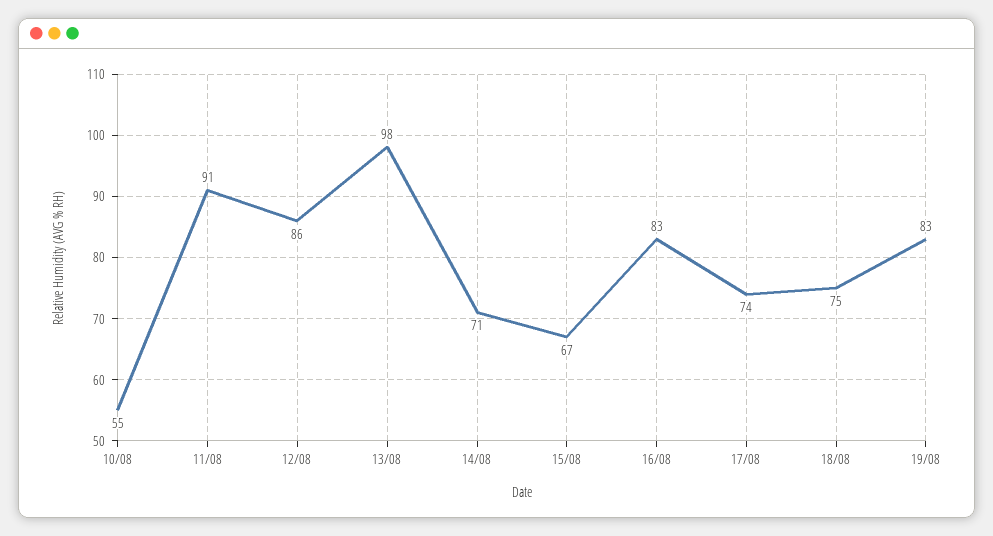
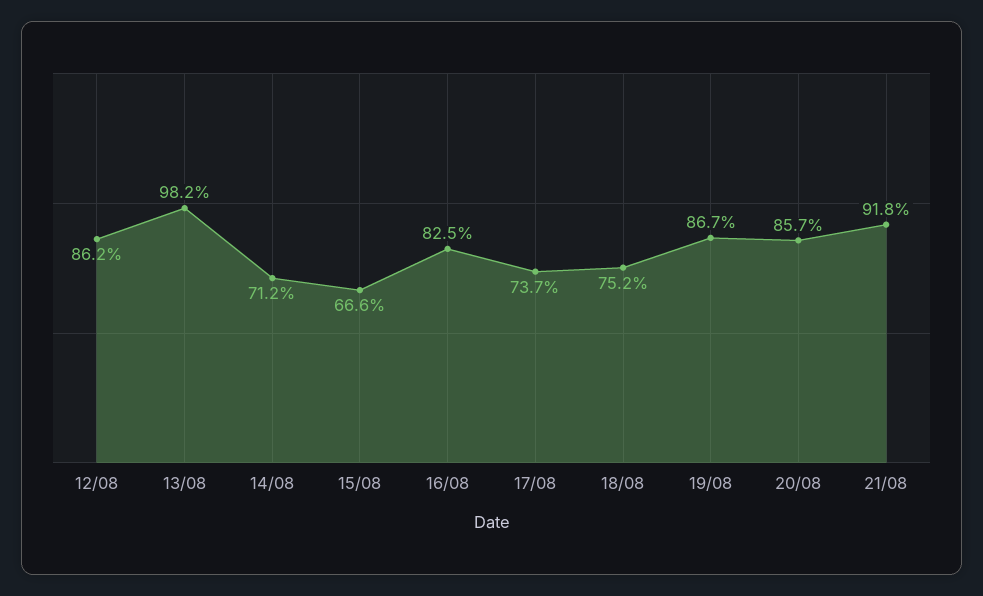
10/08: 55 -> none
11/08: 91 -> none
19/08: 83 -> 86.7
20/08: none -> 85.7
21/08: none -> 91.8

